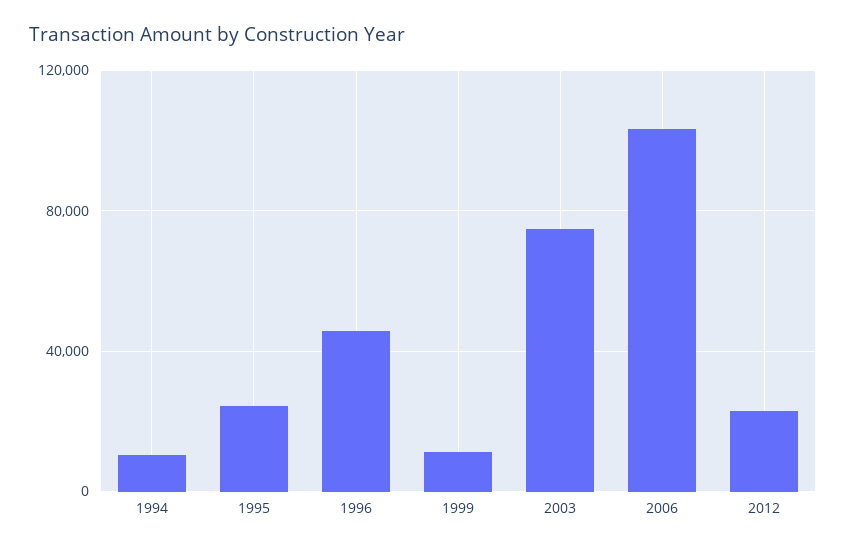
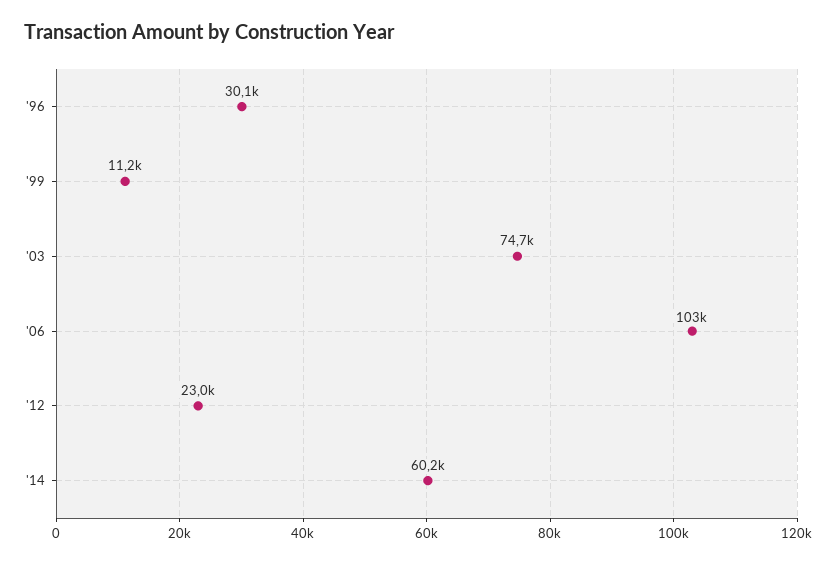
1994: 10000 -> none
1995: 25000 -> none
1996: 45000 -> 30100
'14: none -> 60200

